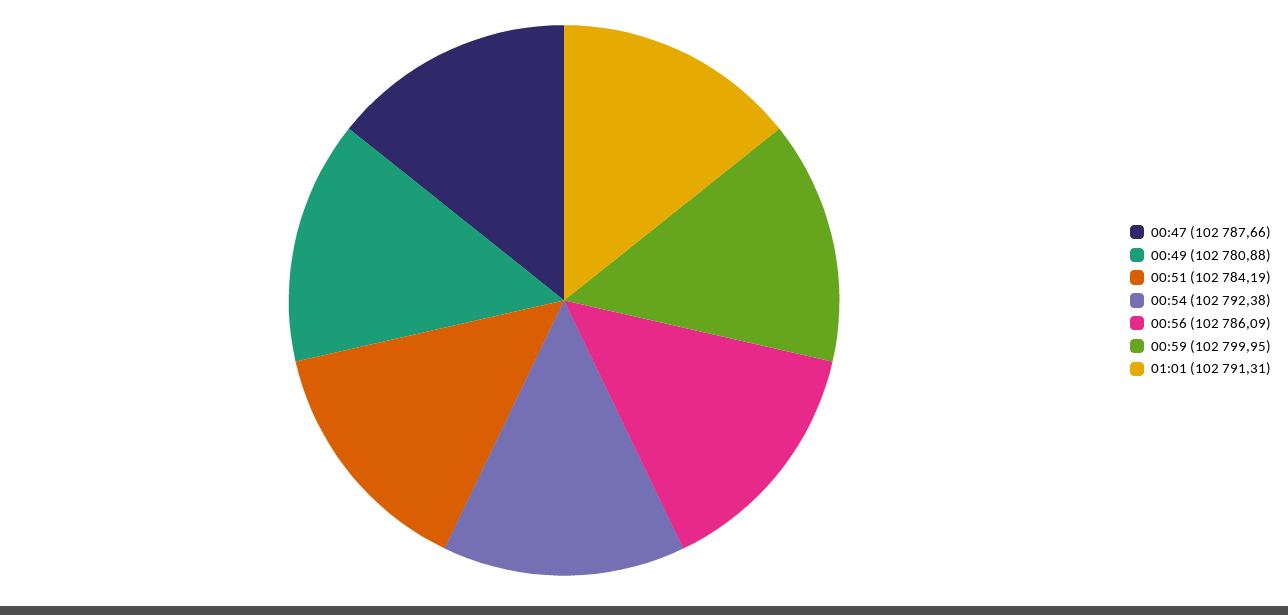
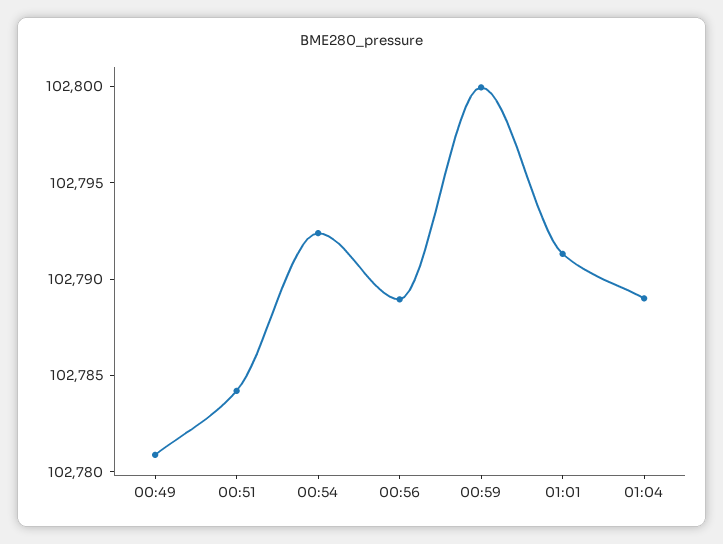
00:47: 102787.66 -> none
00:56: 102786.09 -> 102789
01:04: none -> 102789

